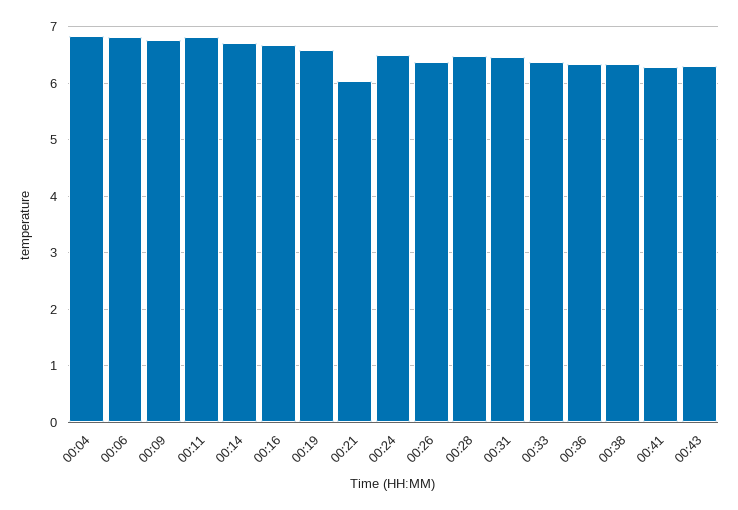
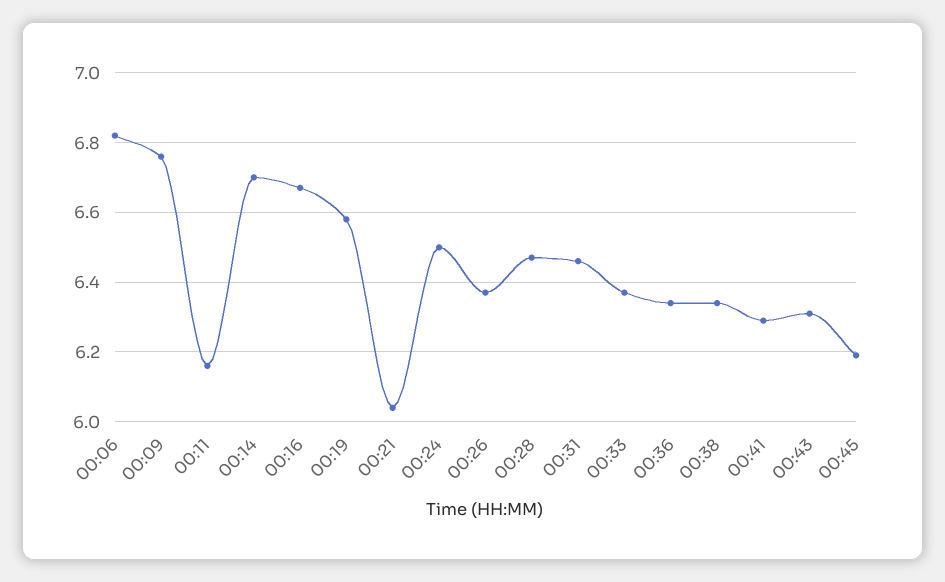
00:04: 6.8 -> none
00:11: 6.8 -> 6.15
00:45: none -> 6.2

